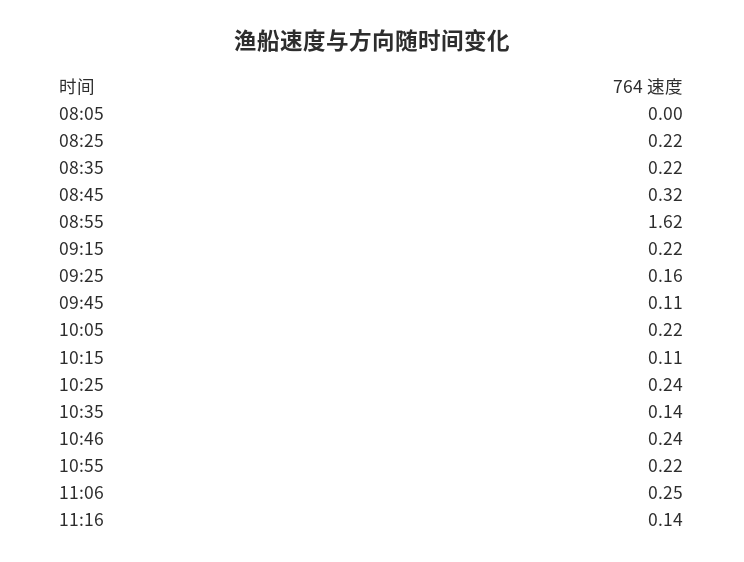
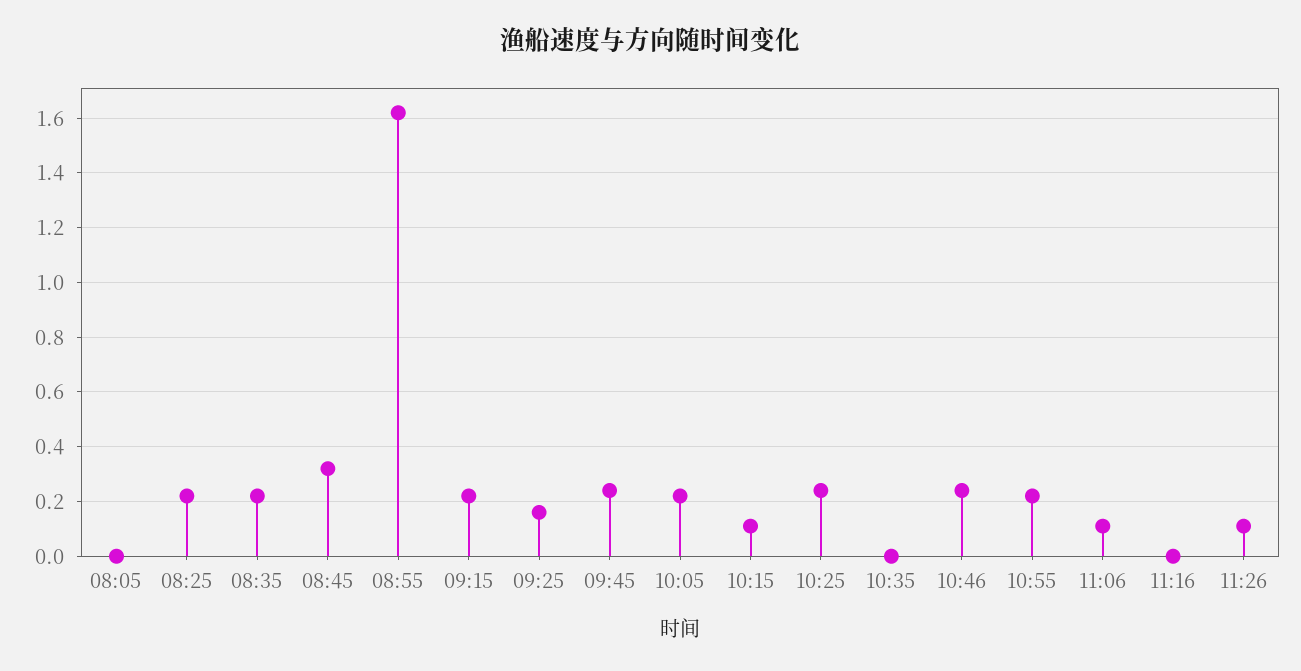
09:45: 0.11 -> 0.25
10:35: 0.14 -> 0
11:06: 0.25 -> 0.1
11:16: 0.14 -> 0
11:26: none -> 0.1

